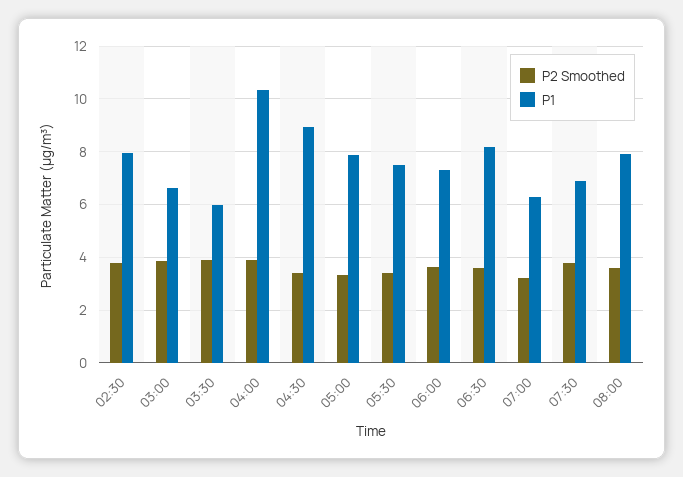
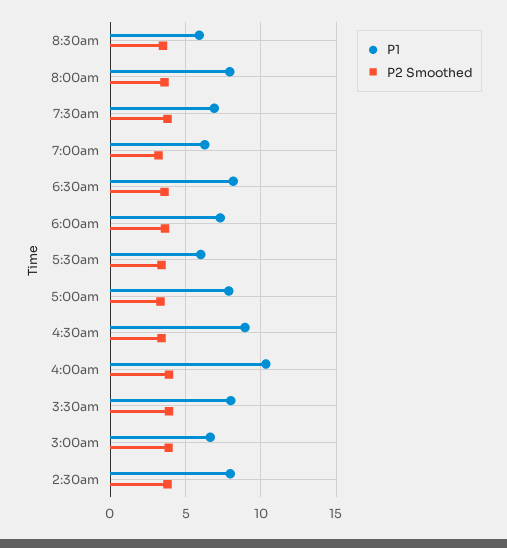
P1, 03:30: 6 -> 8
P1, 05:30: 7.5 -> 6
P1, 8:30am: none -> 6
P2 Smoothed, 8:30am: none -> 3.5

